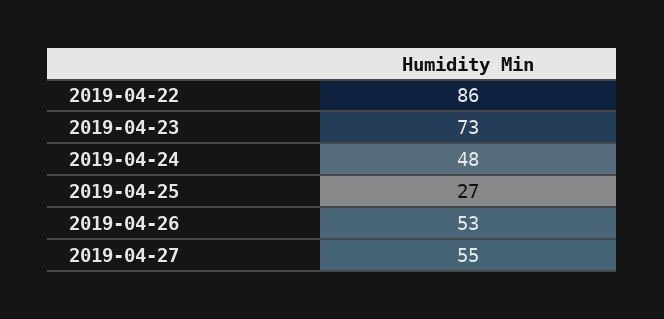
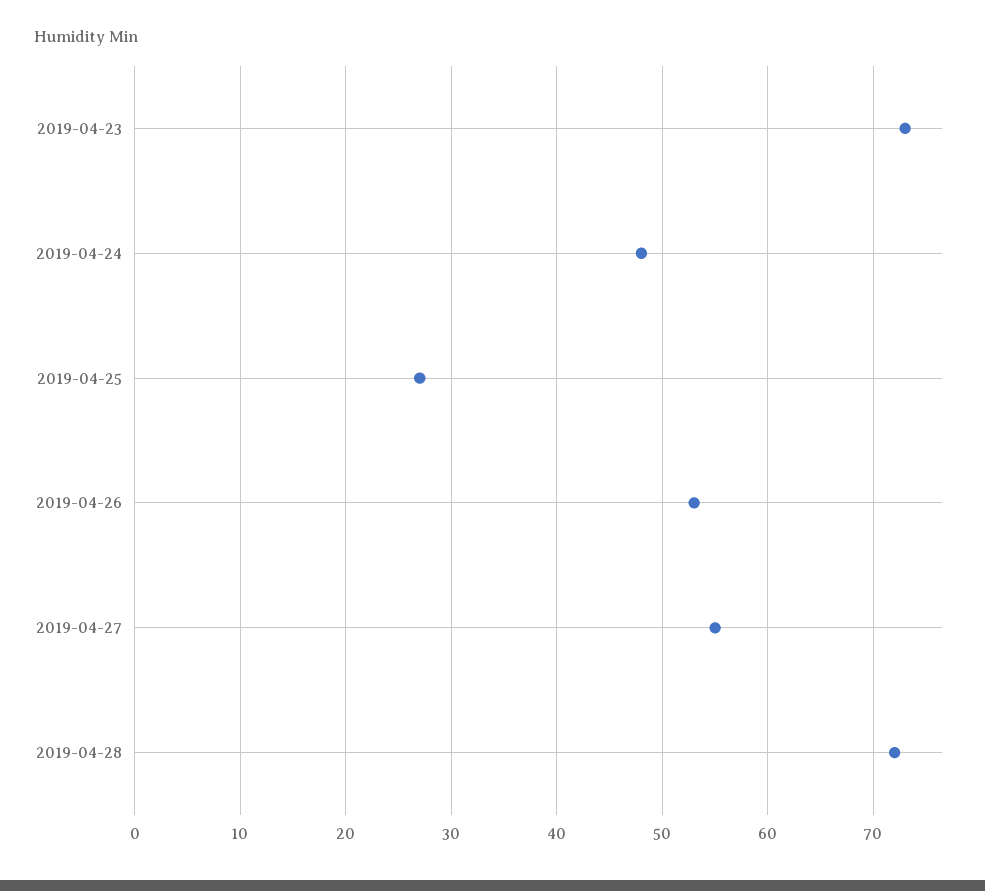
2019-04-22: 86 -> none
2019-04-28: none -> 72

